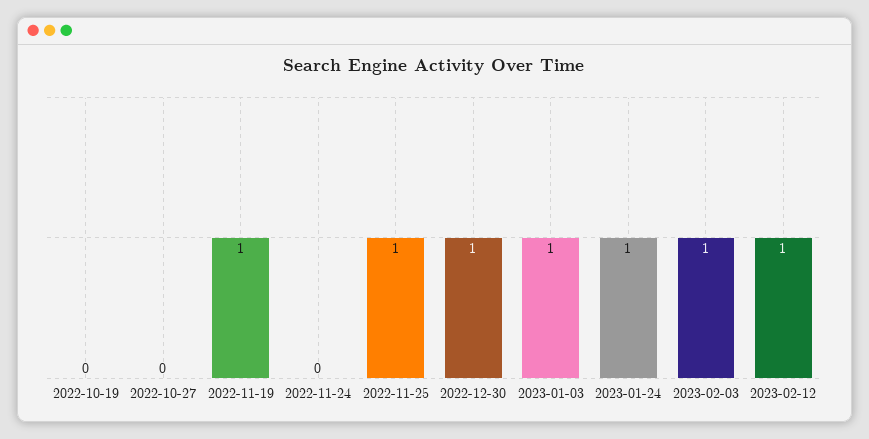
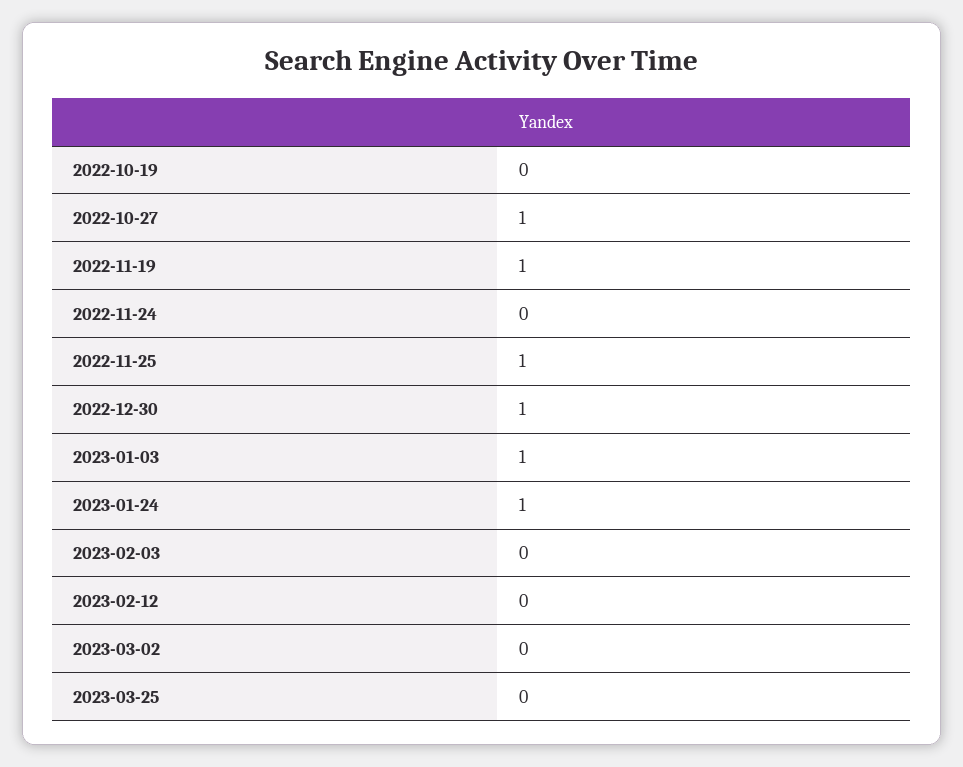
2022-10-27: 0 -> 1
2023-02-03: 1 -> 0
2023-02-12: 1 -> 0
2023-03-02: none -> 0
2023-03-25: none -> 0

